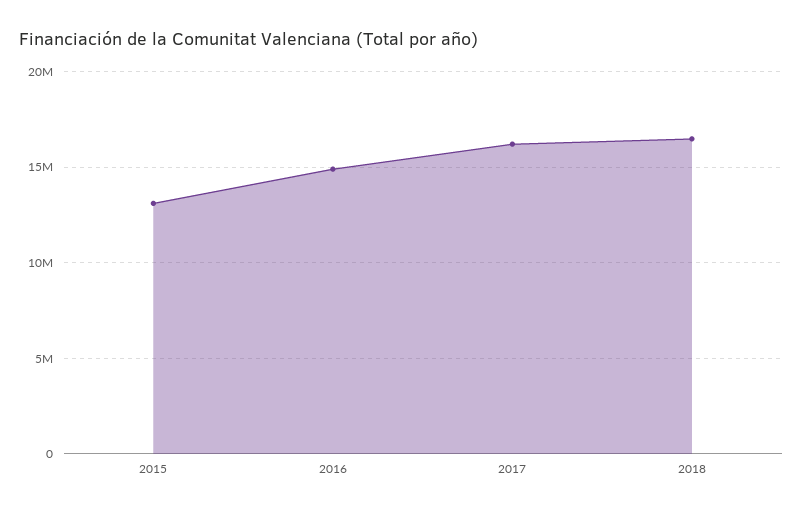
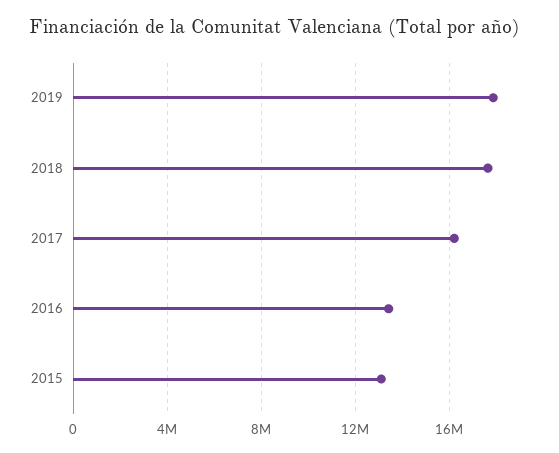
2016: 15000000 -> 13500000
2018: 16500000 -> 17500000
2019: none -> 18000000

